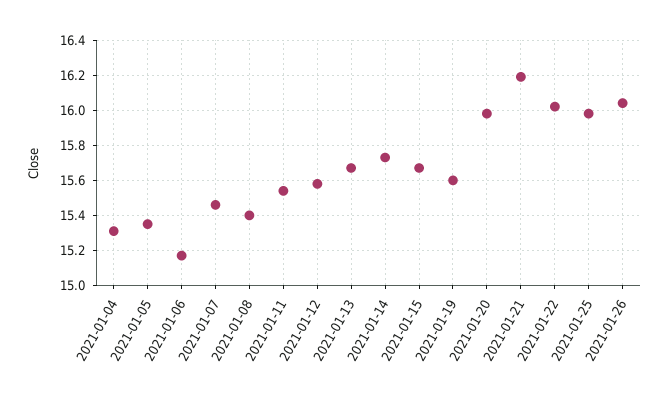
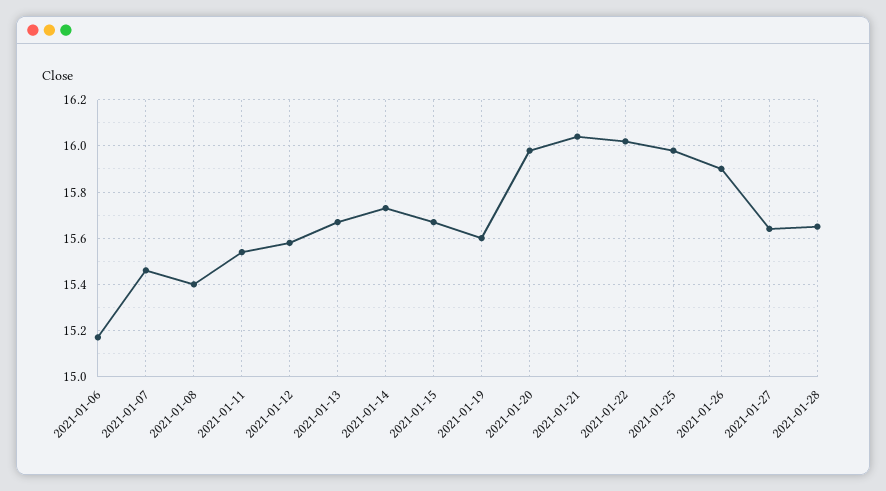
2021-01-04: 15.3 -> none
2021-01-05: 15.35 -> none
2021-01-21: 16.2 -> 16.05
2021-01-26: 16.05 -> 15.9
2021-01-27: none -> 15.65
2021-01-28: none -> 15.65

